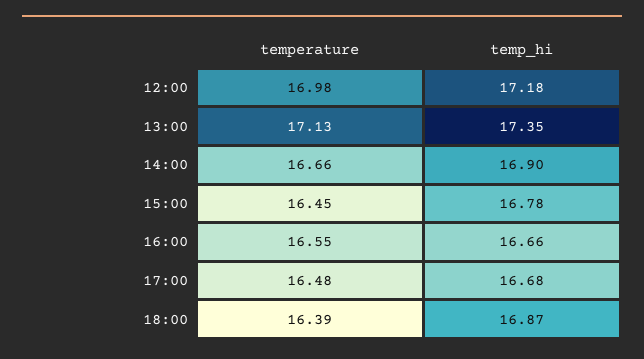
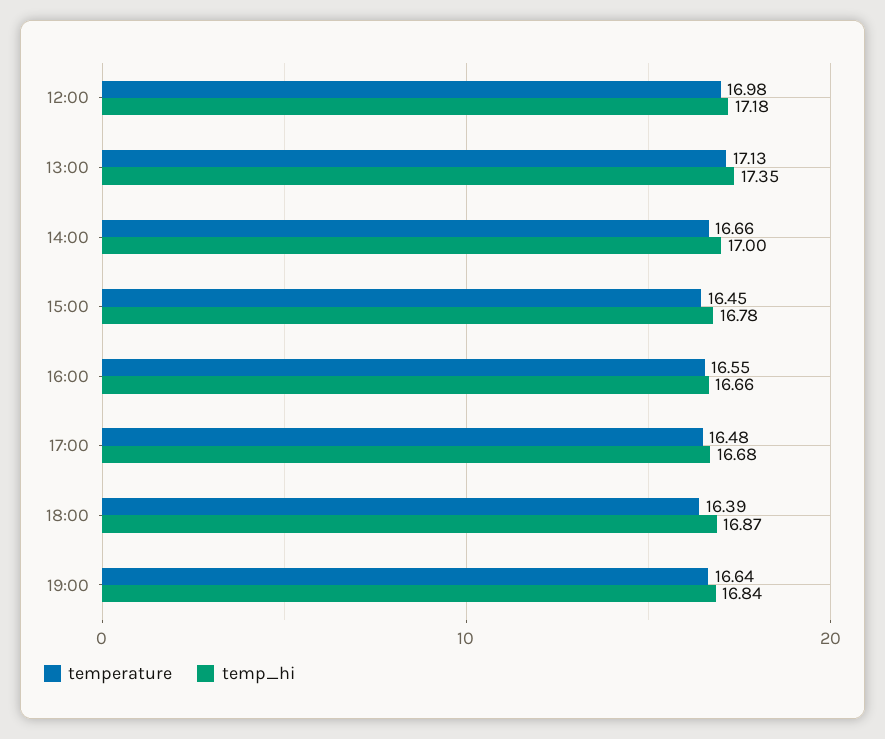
temp_hi, 14:00: 16.9 -> 17
temperature, 19:00: none -> 16.64
temp_hi, 19:00: none -> 16.84

